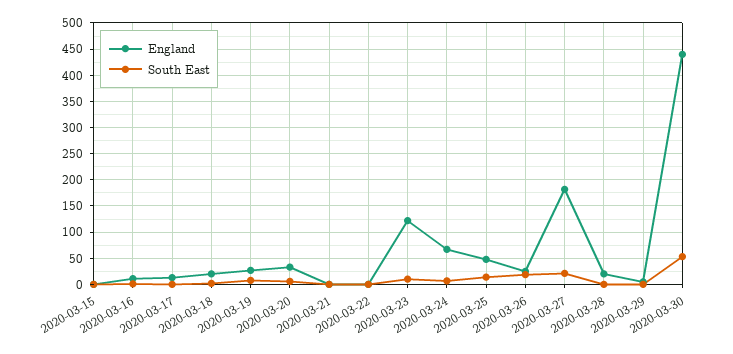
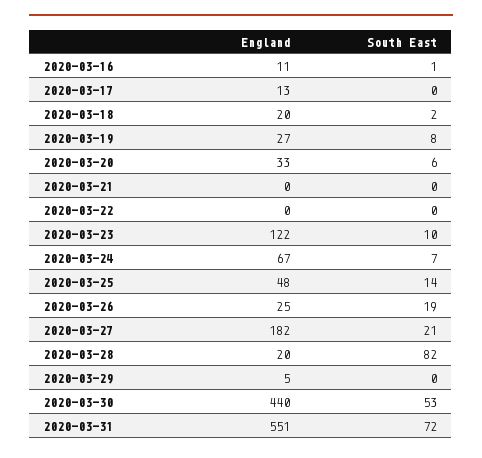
England, 2020-03-15: 0 -> none
South East, 2020-03-15: 0 -> none
South East, 2020-03-28: 0 -> 82
England, 2020-03-31: none -> 551
South East, 2020-03-31: none -> 72

